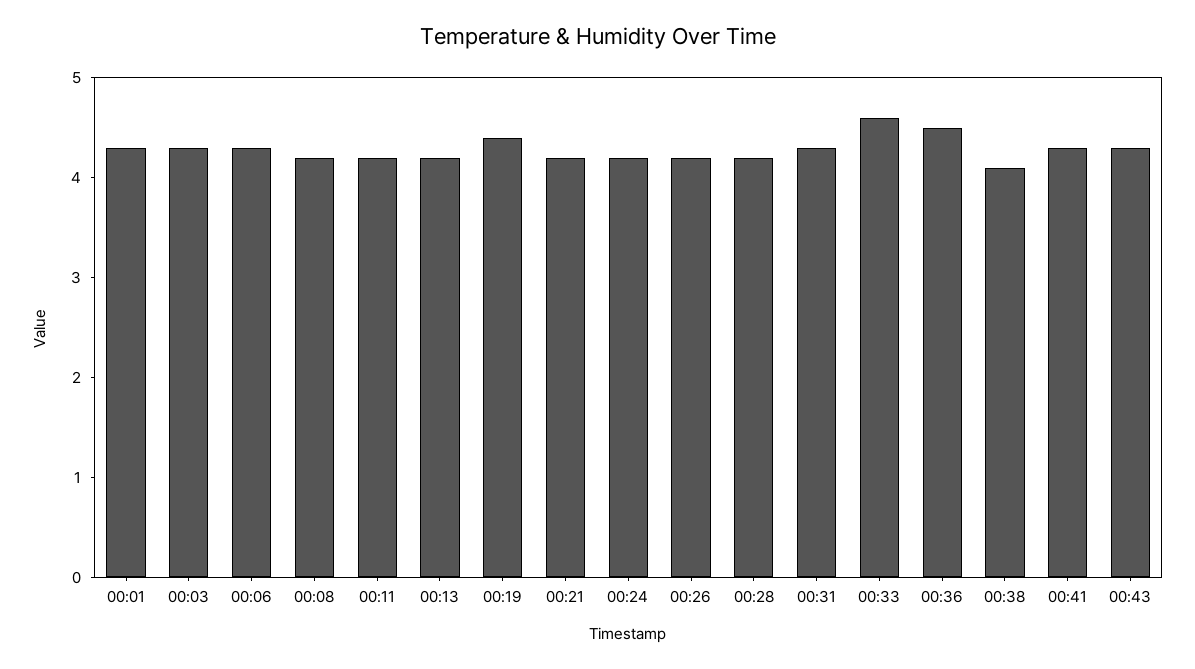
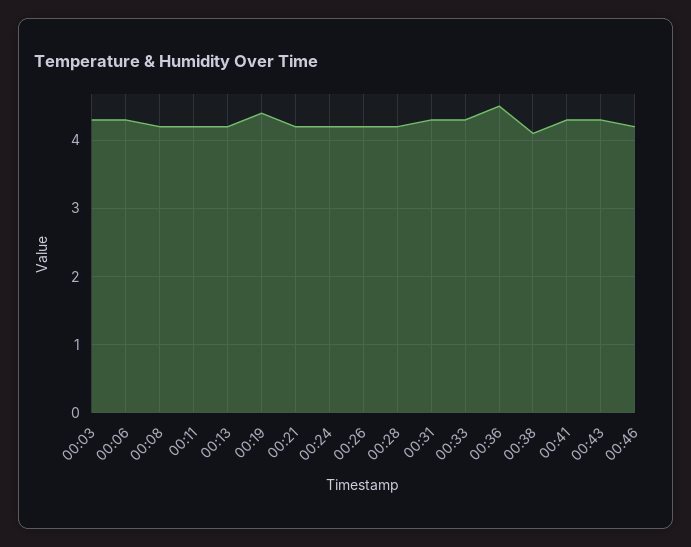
00:01: 4.3 -> none
00:33: 4.6 -> 4.3
00:46: none -> 4.2

